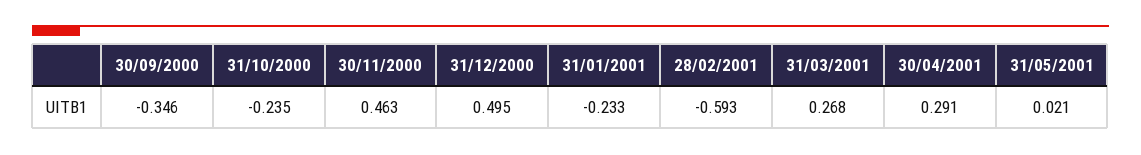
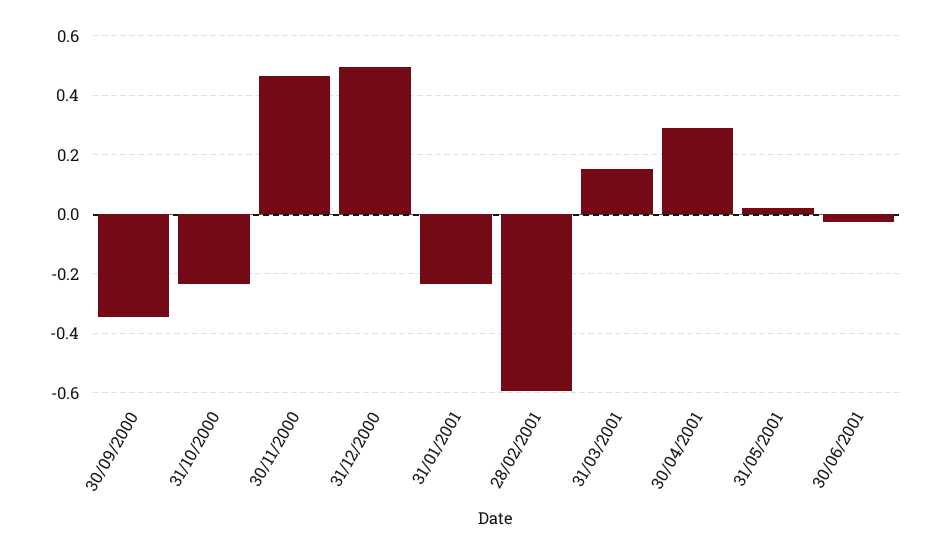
31/03/2001: 0.268 -> 0.15
30/06/2001: none -> -0.025

